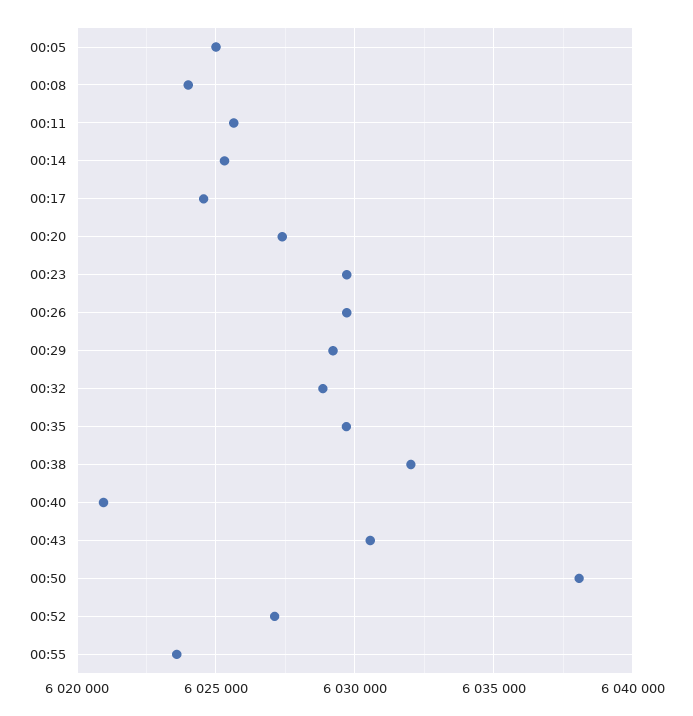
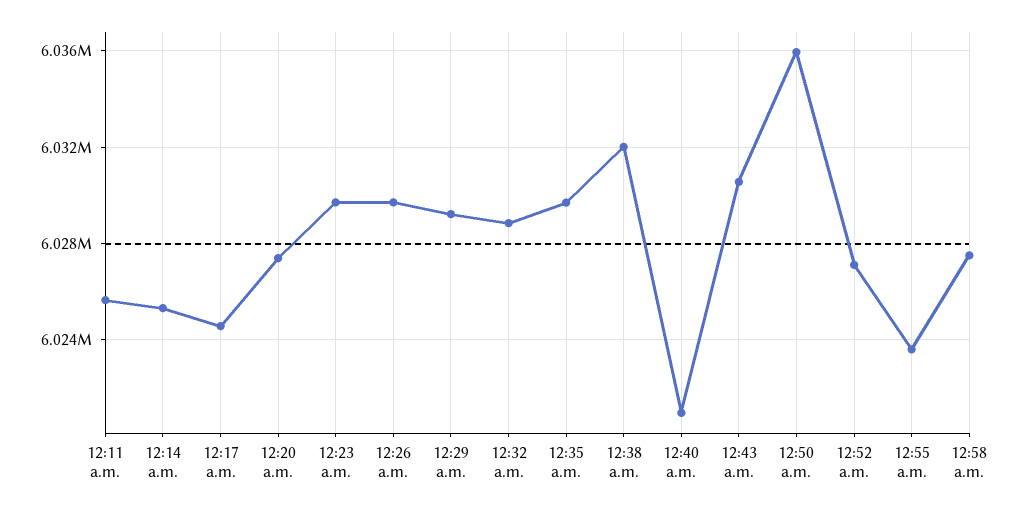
00:05: 6025000 -> none
00:08: 6024000 -> none
00:50: 6038000 -> 6036000
12:58 a.m.: none -> 6027500

